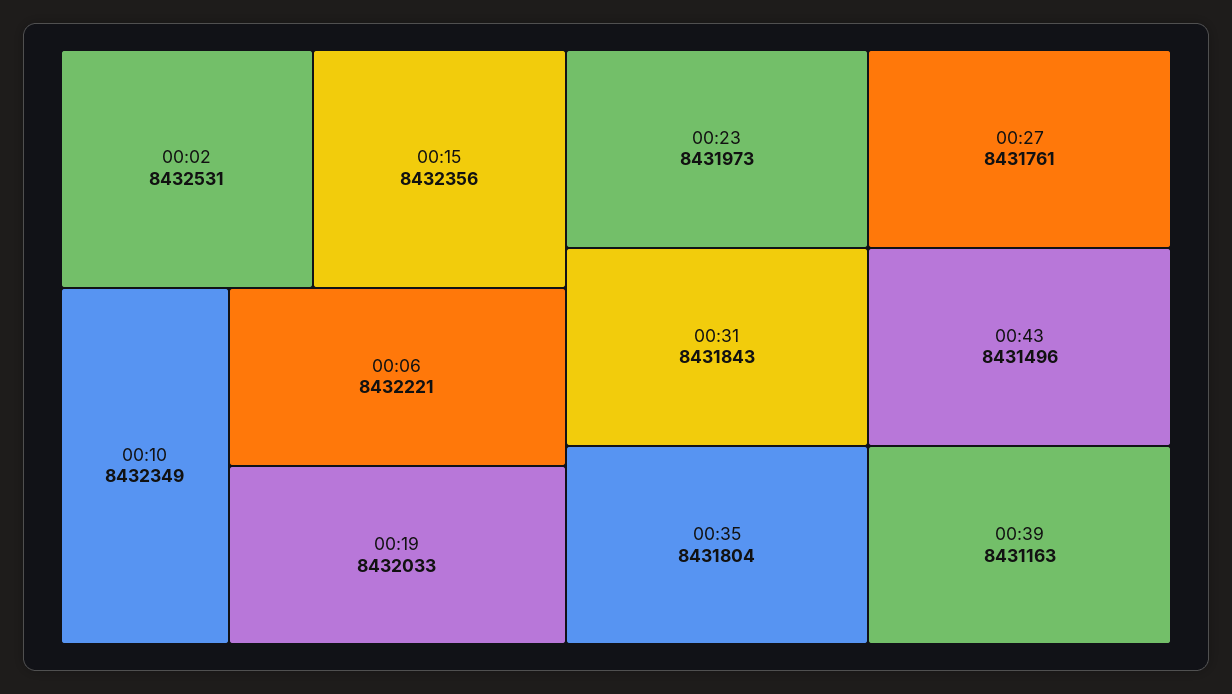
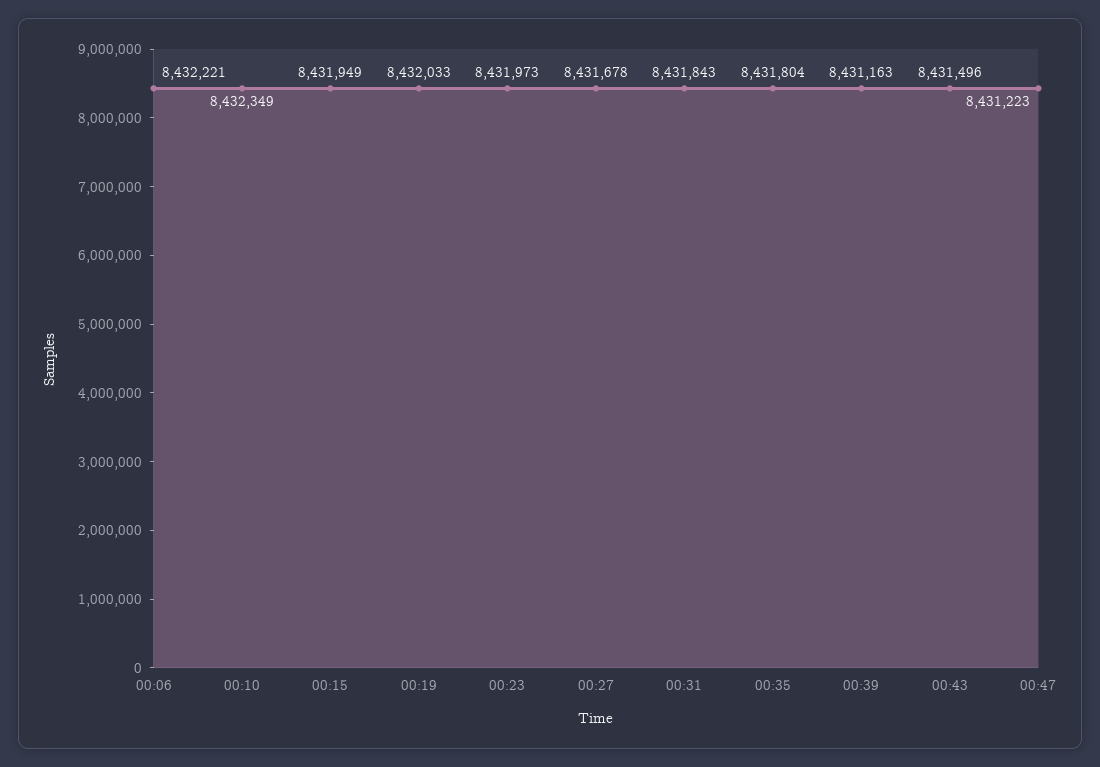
00:02: 8432531 -> none
00:15: 8432356 -> 8431949
00:27: 8431761 -> 8431678
00:47: none -> 8431223

